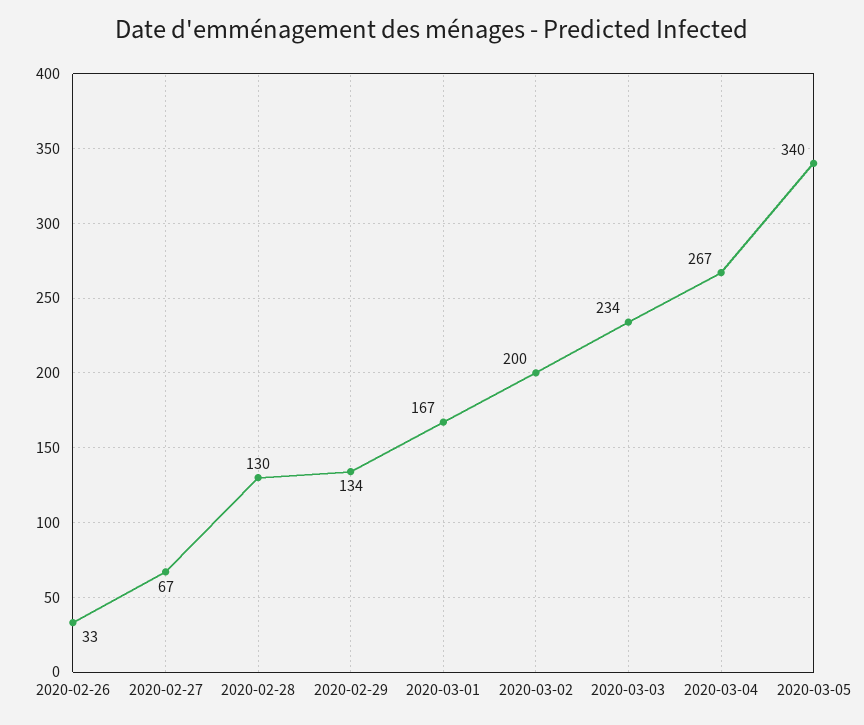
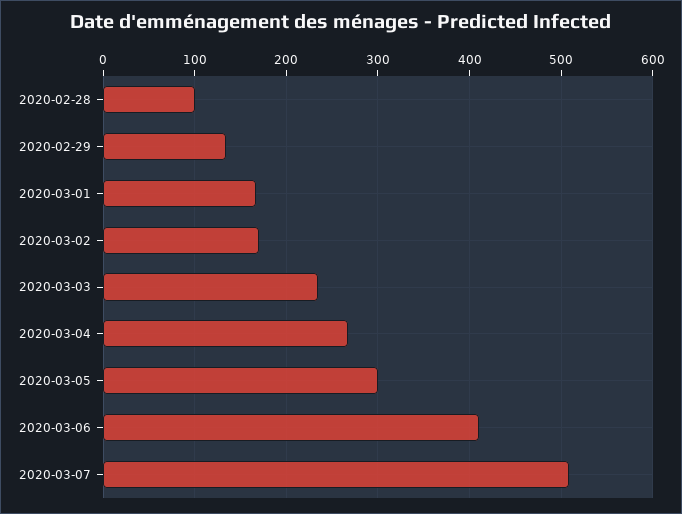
2020-02-26: 33 -> none
2020-02-27: 67 -> none
2020-02-28: 130 -> 100
2020-03-02: 200 -> 170
2020-03-05: 340 -> 300
2020-03-06: none -> 410
2020-03-07: none -> 510

